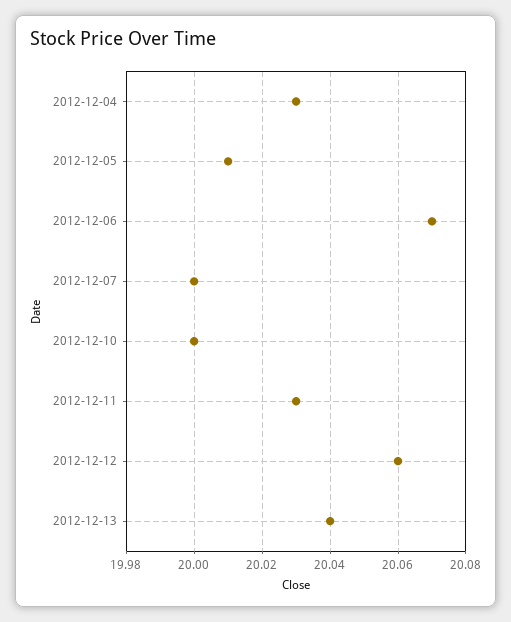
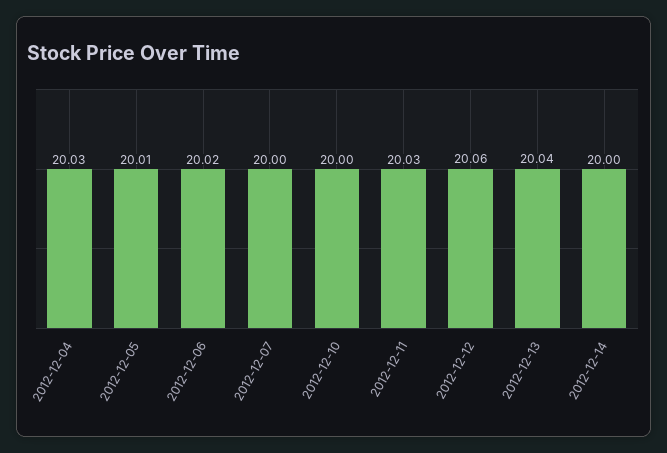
2012-12-06: 20.07 -> 20.02
2012-12-14: none -> 20

